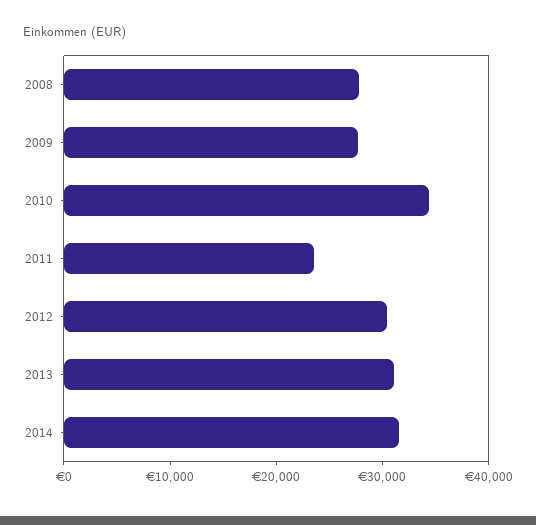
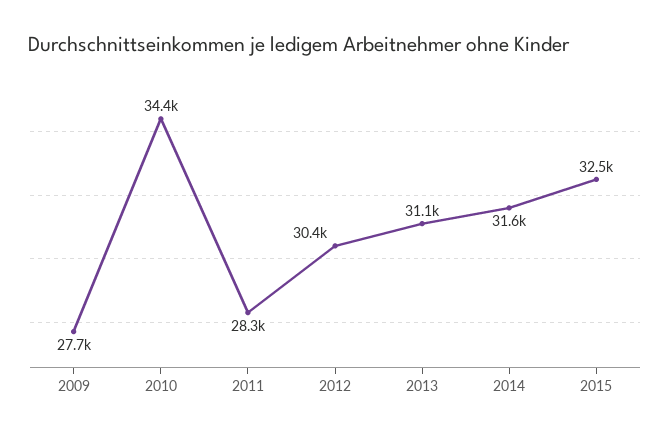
2008: 28000 -> none
2011: 24000 -> 28300
2015: none -> 32500

